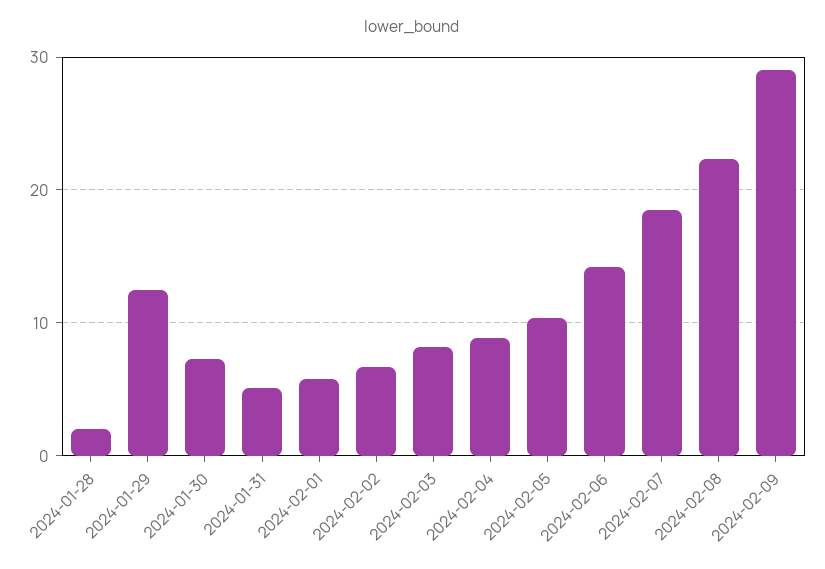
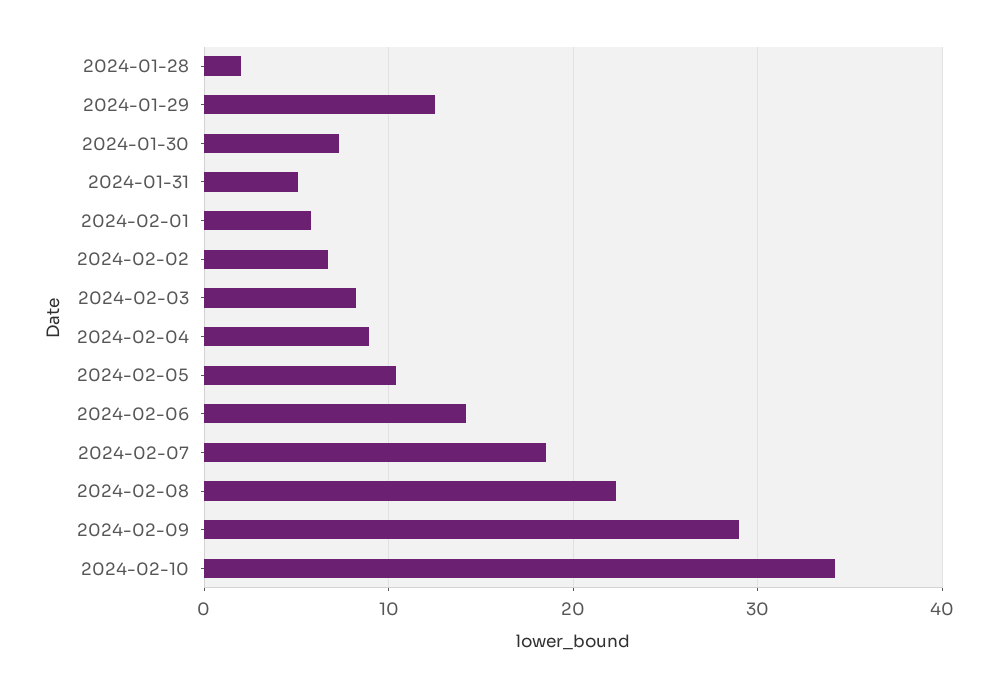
2024-02-10: none -> 34

